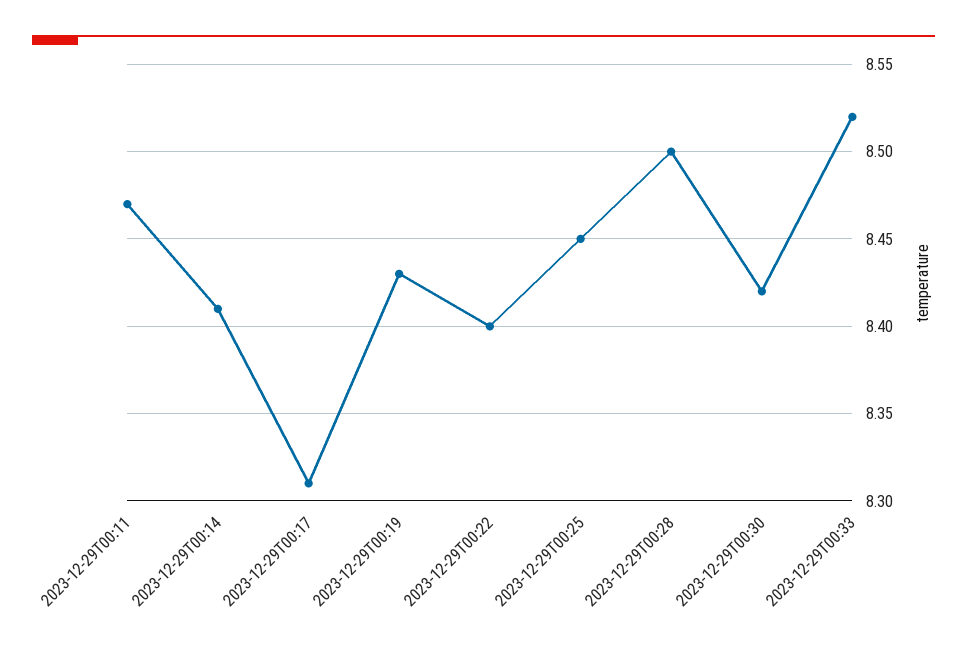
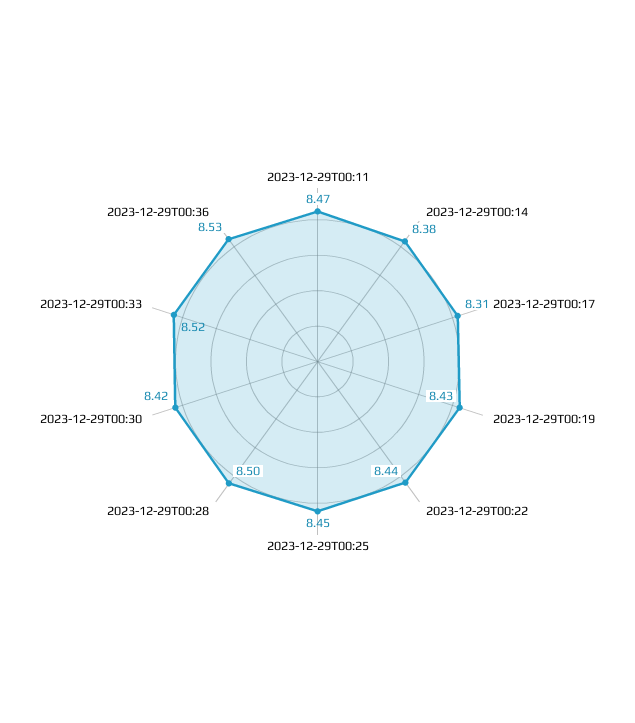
2023-12-29T00:14: 8.41 -> 8.38
2023-12-29T00:22: 8.4 -> 8.44
2023-12-29T00:36: none -> 8.53

